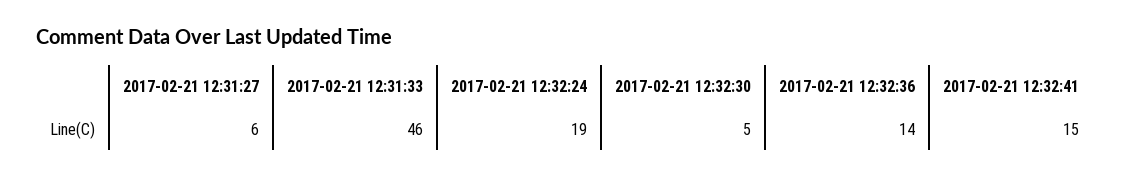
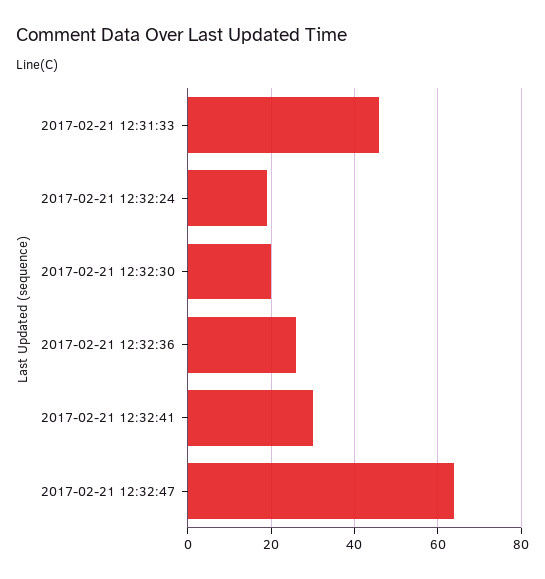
2017-02-21 12:31:27: 6 -> none
2017-02-21 12:32:30: 5 -> 20
2017-02-21 12:32:36: 14 -> 25
2017-02-21 12:32:41: 15 -> 30
2017-02-21 12:32:47: none -> 65

